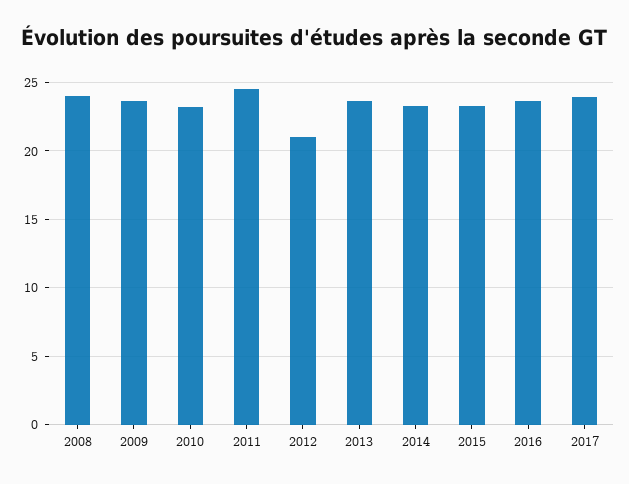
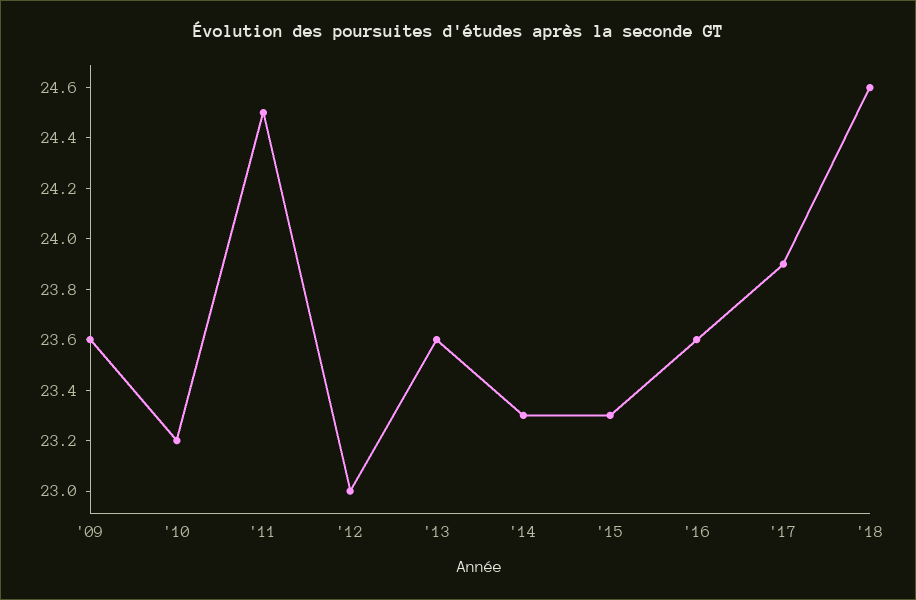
2008: 24 -> none
2012: 21 -> 23
'18: none -> 24.6

